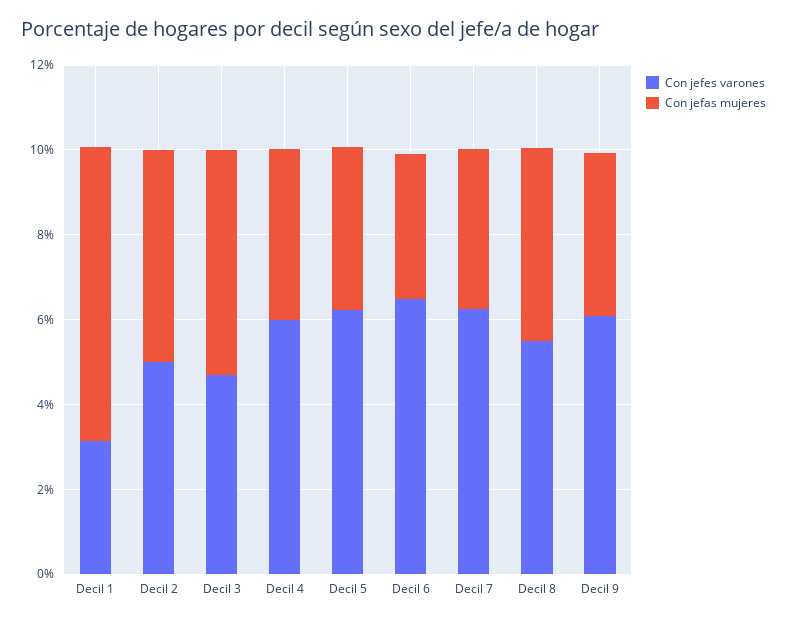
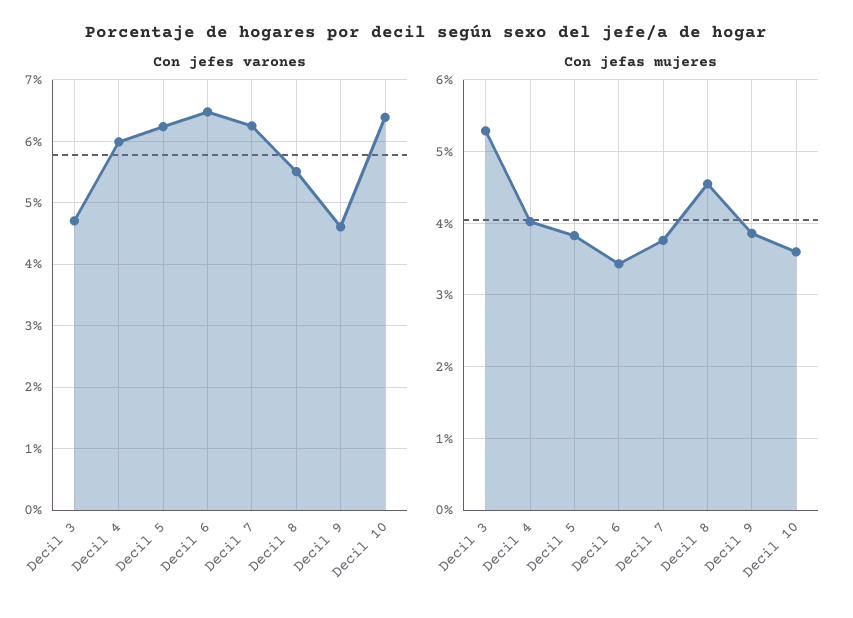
Con jefes varones, Decil 1: 3 -> none
Con jefas mujeres, Decil 1: 7 -> none
Con jefes varones, Decil 2: 5 -> none
Con jefas mujeres, Decil 2: 5 -> none
Con jefes varones, Decil 9: 6 -> 4.6
Con jefes varones, Decil 10: none -> 6.4
Con jefas mujeres, Decil 10: none -> 3.6

